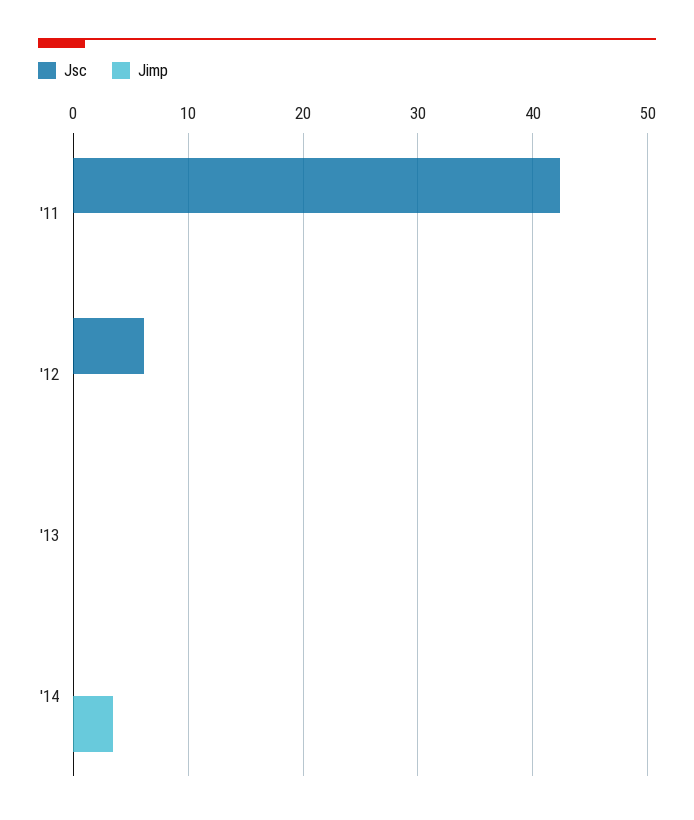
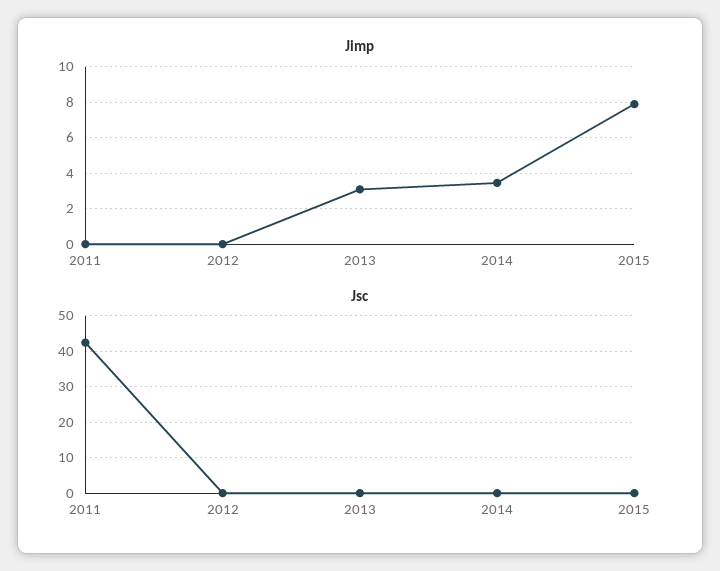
Jsc, '12: 6 -> 0
Jimp, '13: 0 -> 3
Jimp, 2015: none -> 8
Jsc, 2015: none -> 0

